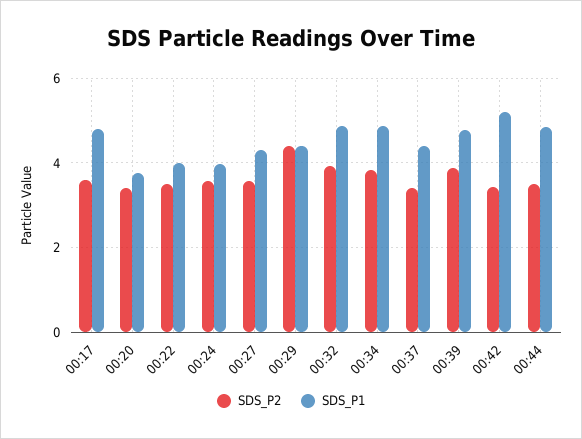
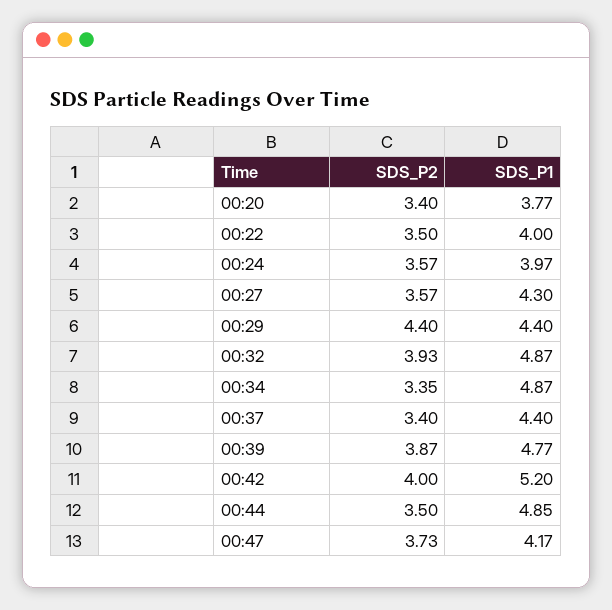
SDS_P2, 00:17: 3.6 -> none
SDS_P1, 00:17: 4.8 -> none
SDS_P2, 00:34: 3.8 -> 3.35
SDS_P2, 00:42: 3.4 -> 4
SDS_P2, 00:47: none -> 3.73
SDS_P1, 00:47: none -> 4.17

